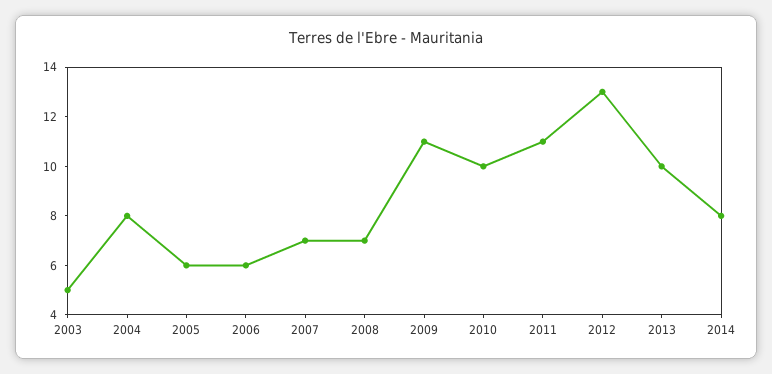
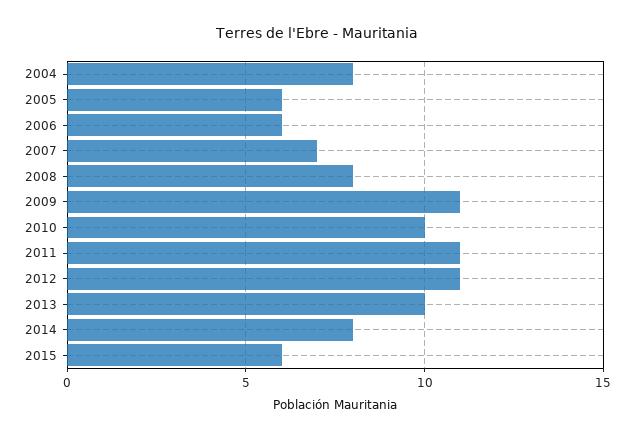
2003: 5 -> none
2008: 7 -> 8
2012: 13 -> 11
2015: none -> 6

